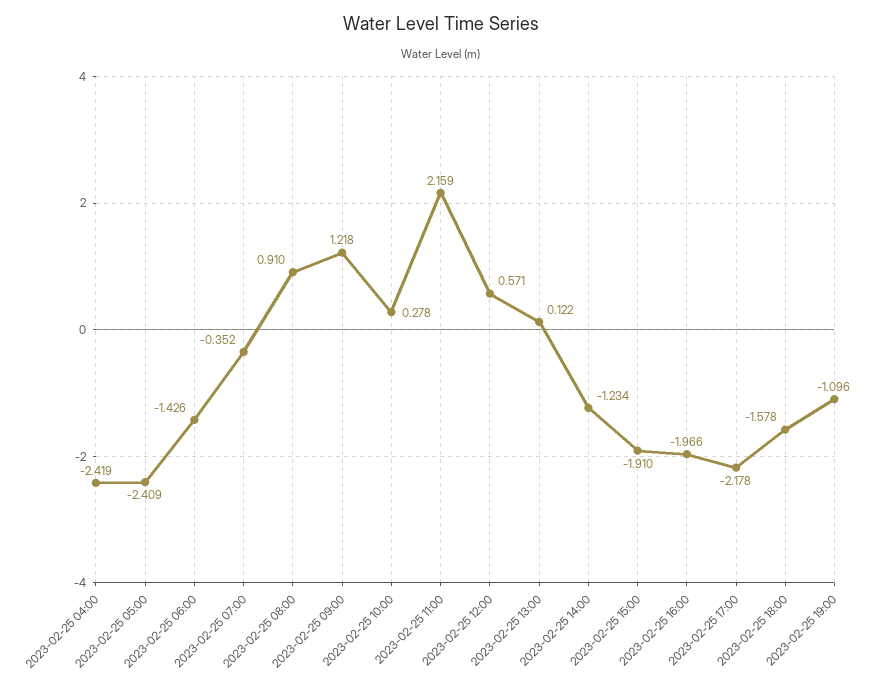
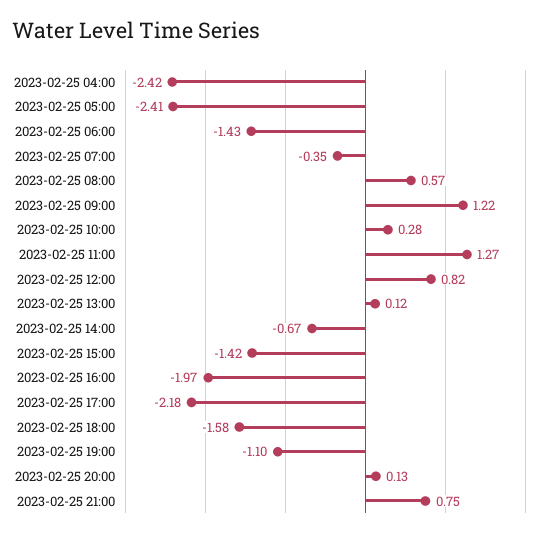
2023-02-25 08:00: 0.91 -> 0.57
2023-02-25 11:00: 2.159 -> 1.27
2023-02-25 12:00: 0.571 -> 0.82
2023-02-25 14:00: -1.234 -> -0.67
2023-02-25 15:00: -1.91 -> -1.42
2023-02-25 20:00: none -> 0.13
2023-02-25 21:00: none -> 0.75

